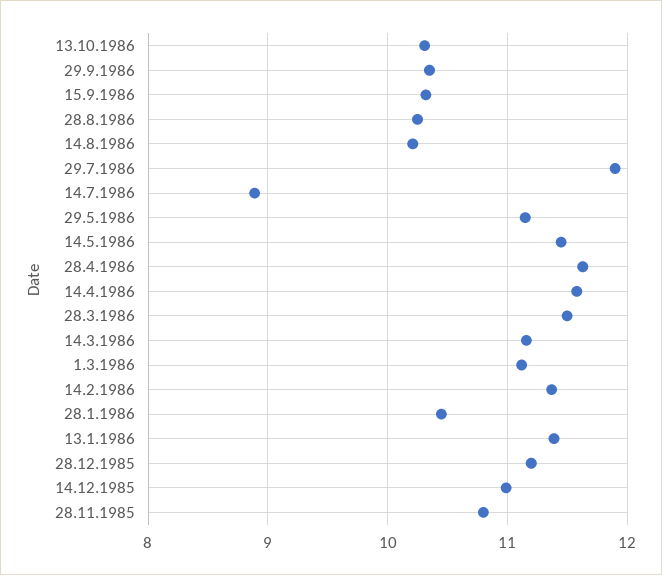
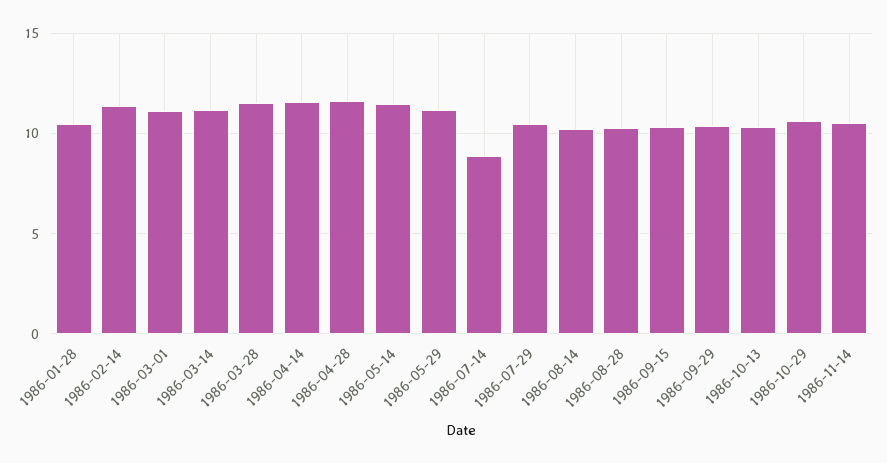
29.7.1986: 11.9 -> 10.5
13.1.1986: 11.4 -> none
28.12.1985: 11.2 -> none
14.12.1985: 11 -> none
28.11.1985: 10.8 -> none
1986-10-29: none -> 10.5
1986-11-14: none -> 10.5

